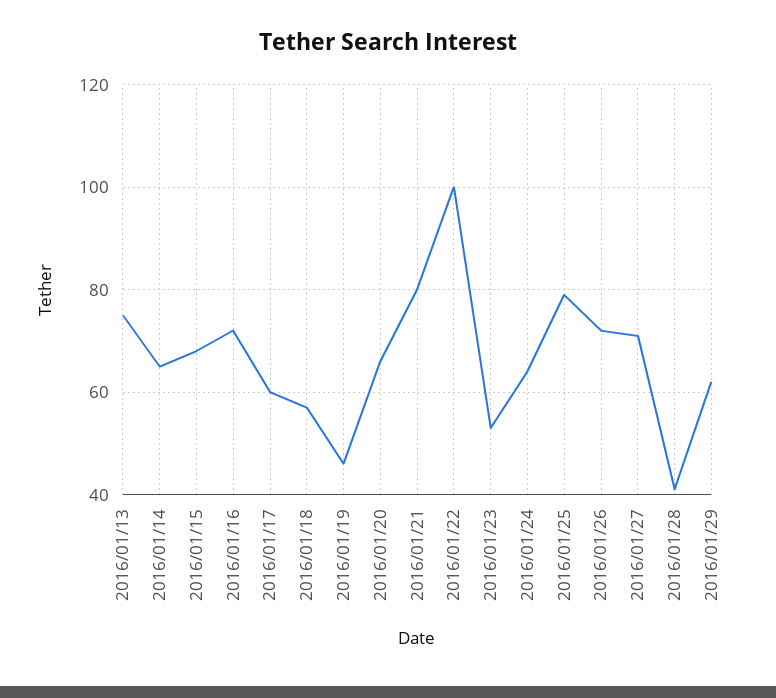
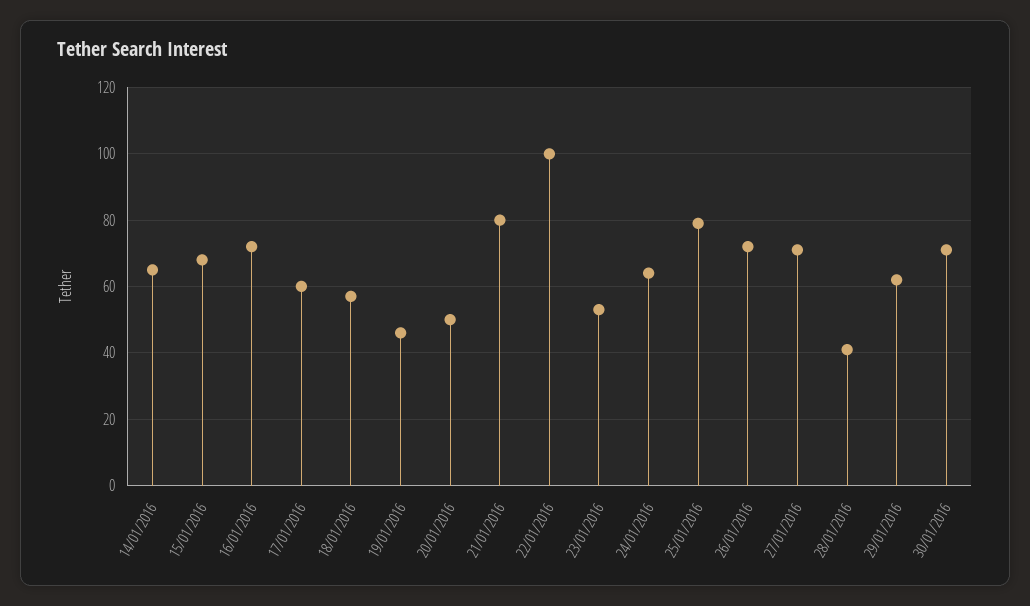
2016/01/13: 75 -> none
2016/01/20: 65 -> 50
30/01/2016: none -> 70

